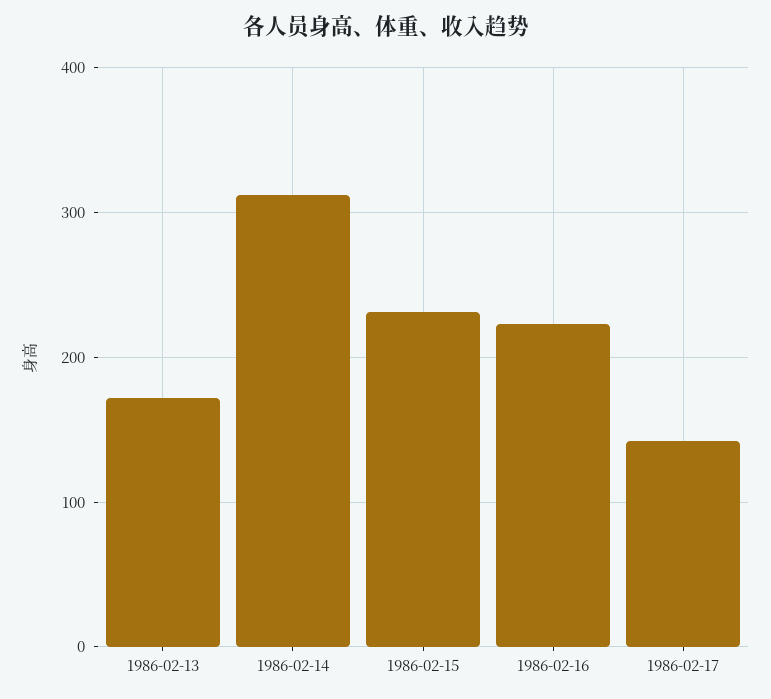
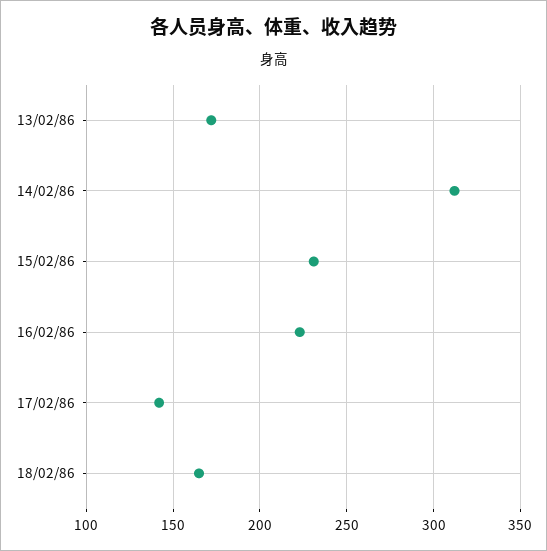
18/02/86: none -> 165

